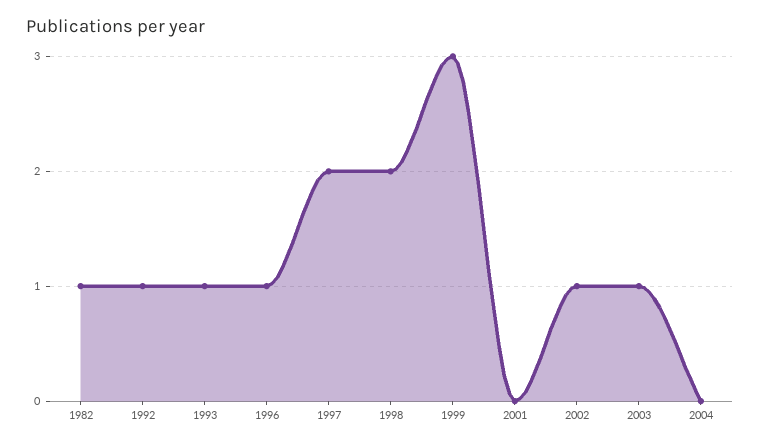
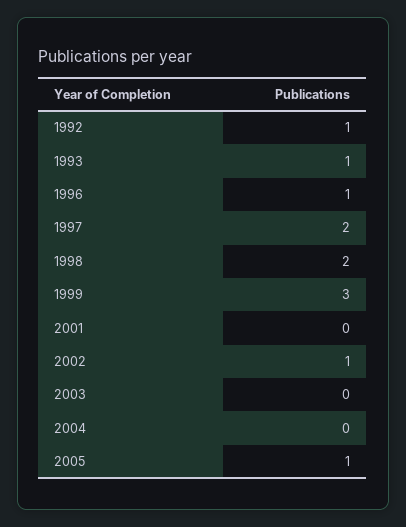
1982: 1 -> none
2003: 1 -> 0
2005: none -> 1

